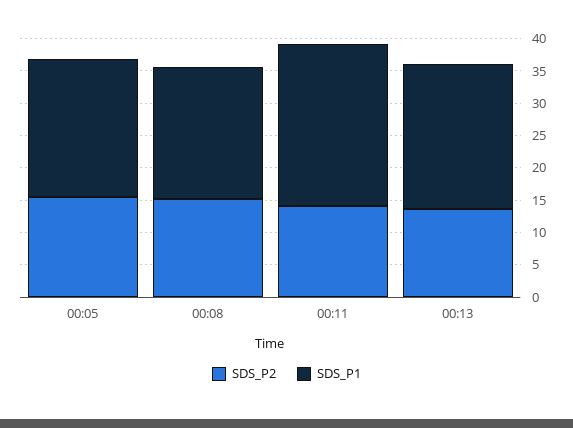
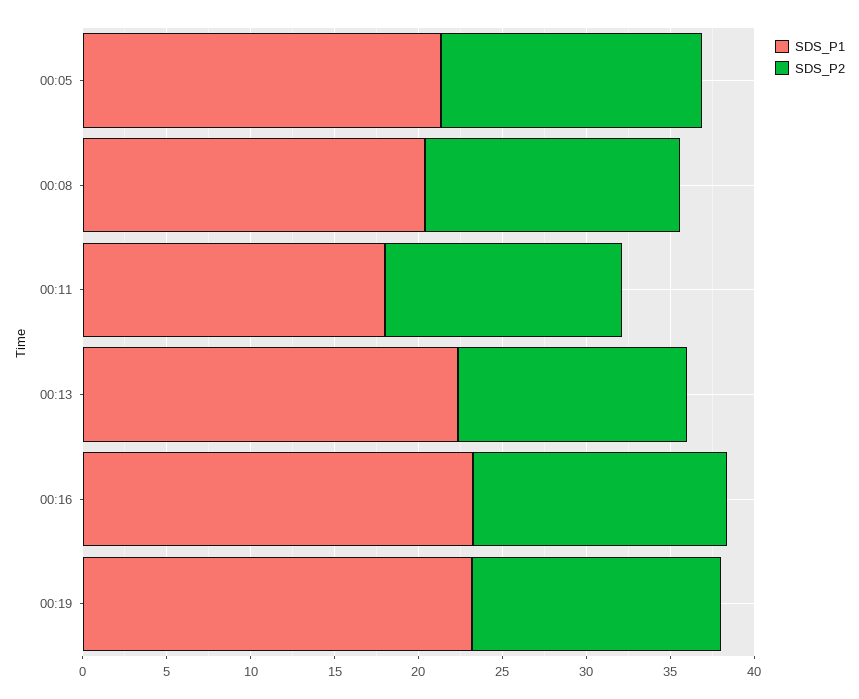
SDS_P1, 00:11: 25 -> 18
SDS_P1, 00:16: none -> 23
SDS_P2, 00:16: none -> 15
SDS_P1, 00:19: none -> 23
SDS_P2, 00:19: none -> 15

